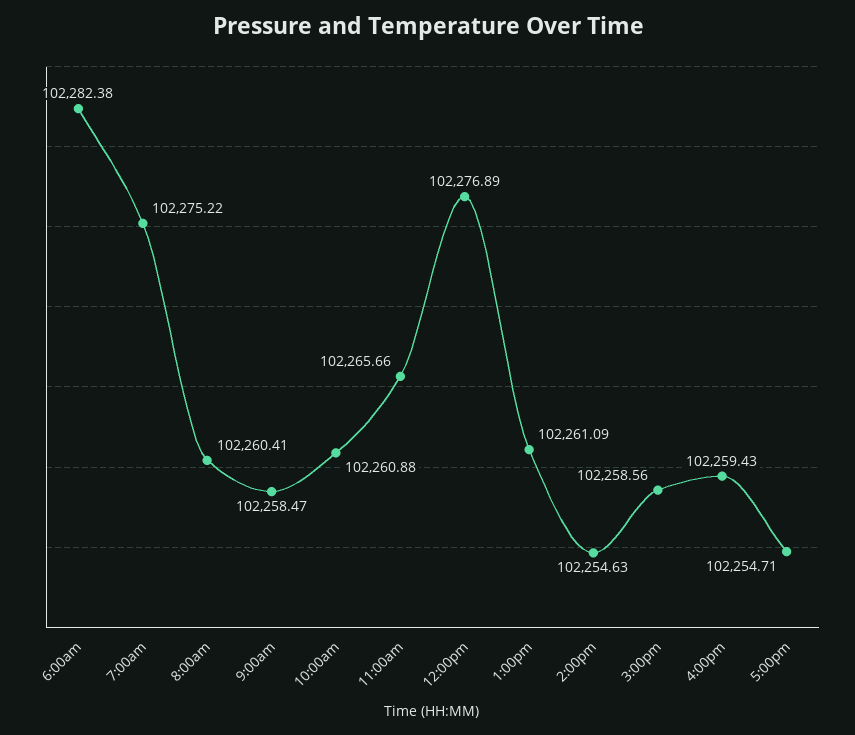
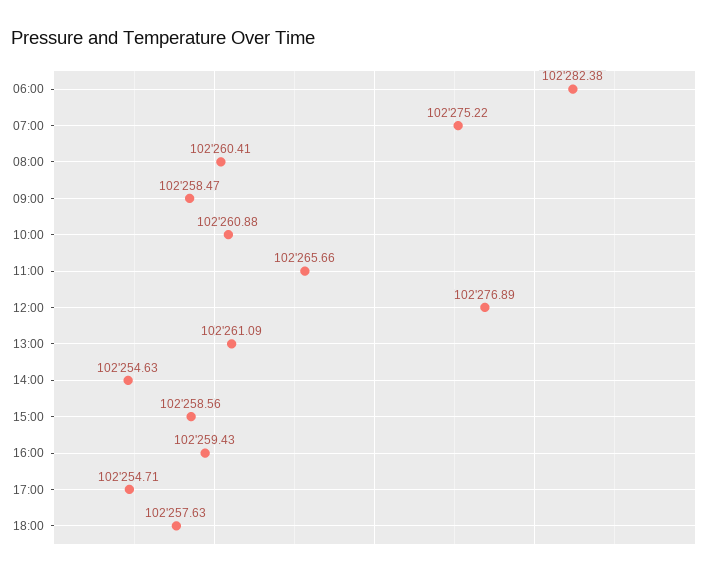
18:00: none -> 102257.63

